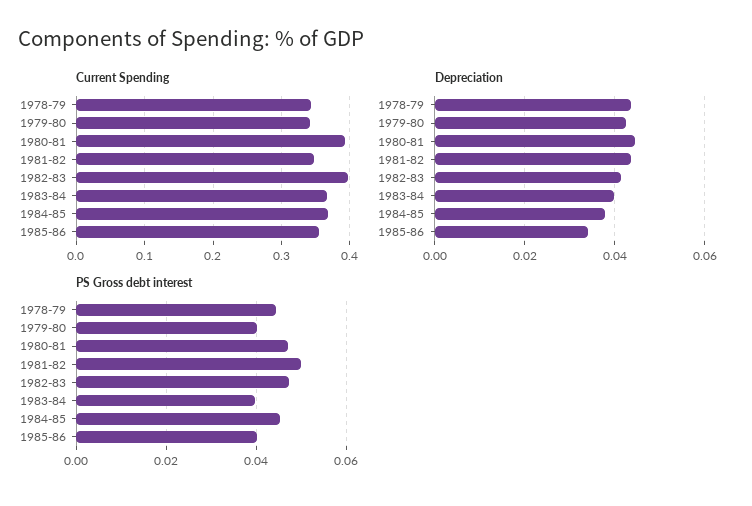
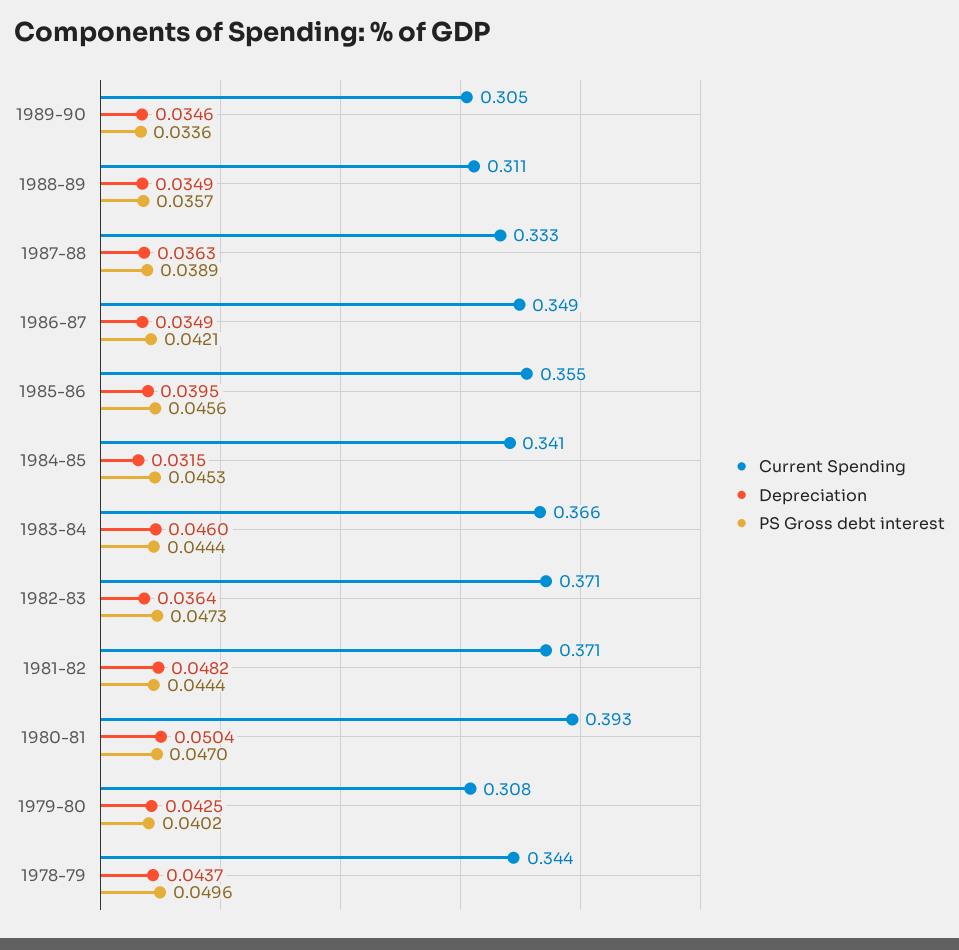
Current Spending, 1979-80: 0.34 -> 0.308
Current Spending, 1981-82: 0.35 -> 0.371
Current Spending, 1982-83: 0.4 -> 0.371
Current Spending, 1984-85: 0.37 -> 0.341
Depreciation, 1980-81: 0.044 -> 0.0504
Depreciation, 1981-82: 0.044 -> 0.0482
Depreciation, 1982-83: 0.042 -> 0.0364
Depreciation, 1983-84: 0.04 -> 0.046
Depreciation, 1984-85: 0.038 -> 0.0315
Depreciation, 1985-86: 0.034 -> 0.0395
PS Gross debt interest, 1978-79: 0.044 -> 0.0496
PS Gross debt interest, 1981-82: 0.05 -> 0.0444
PS Gross debt interest, 1983-84: 0.04 -> 0.0444
PS Gross debt interest, 1985-86: 0.04 -> 0.0456
Current Spending, 1989-90: none -> 0.305
Depreciation, 1989-90: none -> 0.0346
PS Gross debt interest, 1989-90: none -> 0.0336
Current Spending, 1988-89: none -> 0.311
Depreciation, 1988-89: none -> 0.0349
PS Gross debt interest, 1988-89: none -> 0.0357
Current Spending, 1987-88: none -> 0.333
Depreciation, 1987-88: none -> 0.0363
PS Gross debt interest, 1987-88: none -> 0.0389
Current Spending, 1986-87: none -> 0.349
Depreciation, 1986-87: none -> 0.0349
PS Gross debt interest, 1986-87: none -> 0.0421

